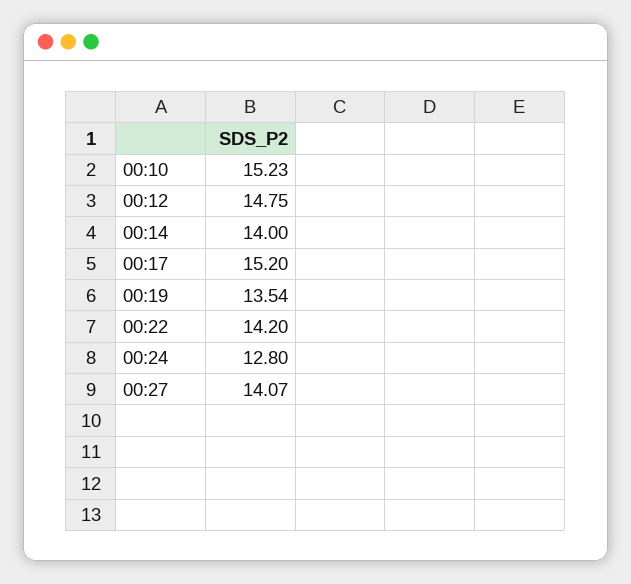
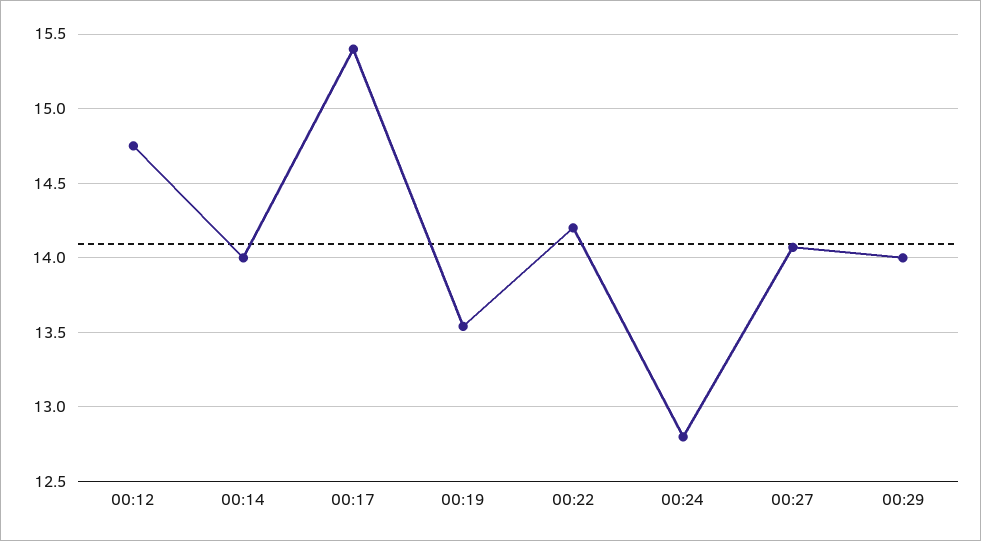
00:10: 15.23 -> none
00:17: 15.2 -> 15.4
00:29: none -> 14

